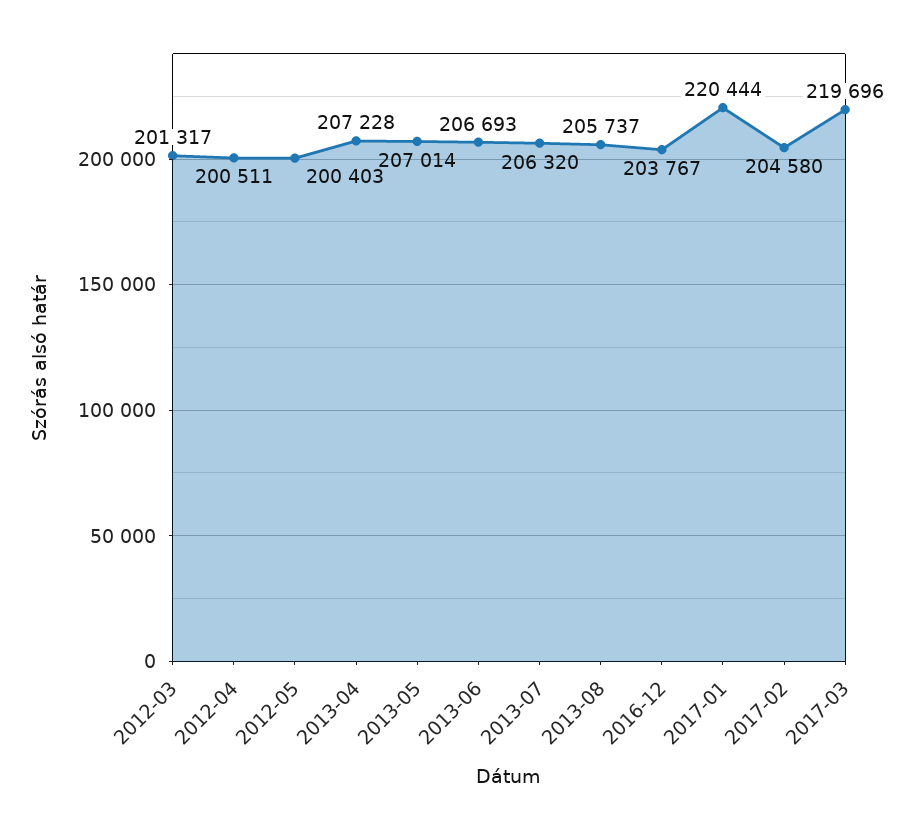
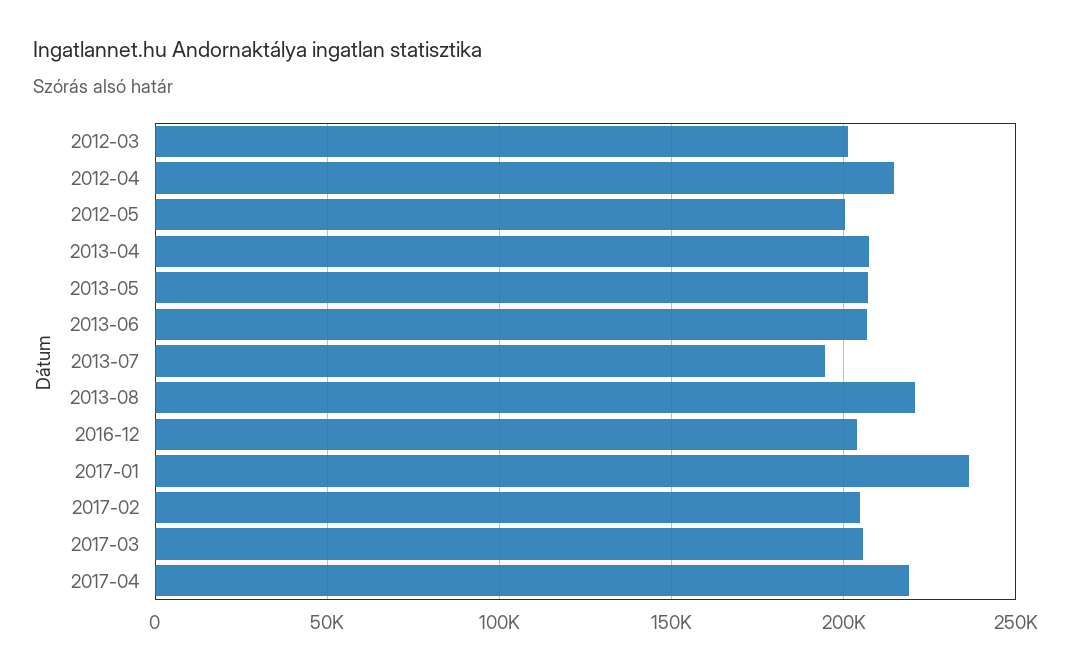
2012-04: 200511 -> 215000
2013-07: 206320 -> 195000
2013-08: 205737 -> 220000
2017-01: 220444 -> 235000
2017-03: 219696 -> 205000
2017-04: none -> 220000

